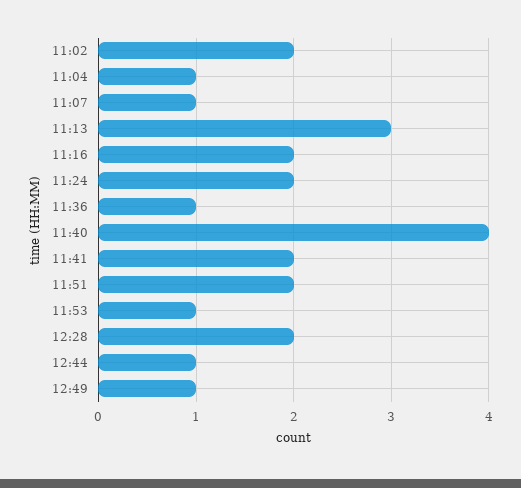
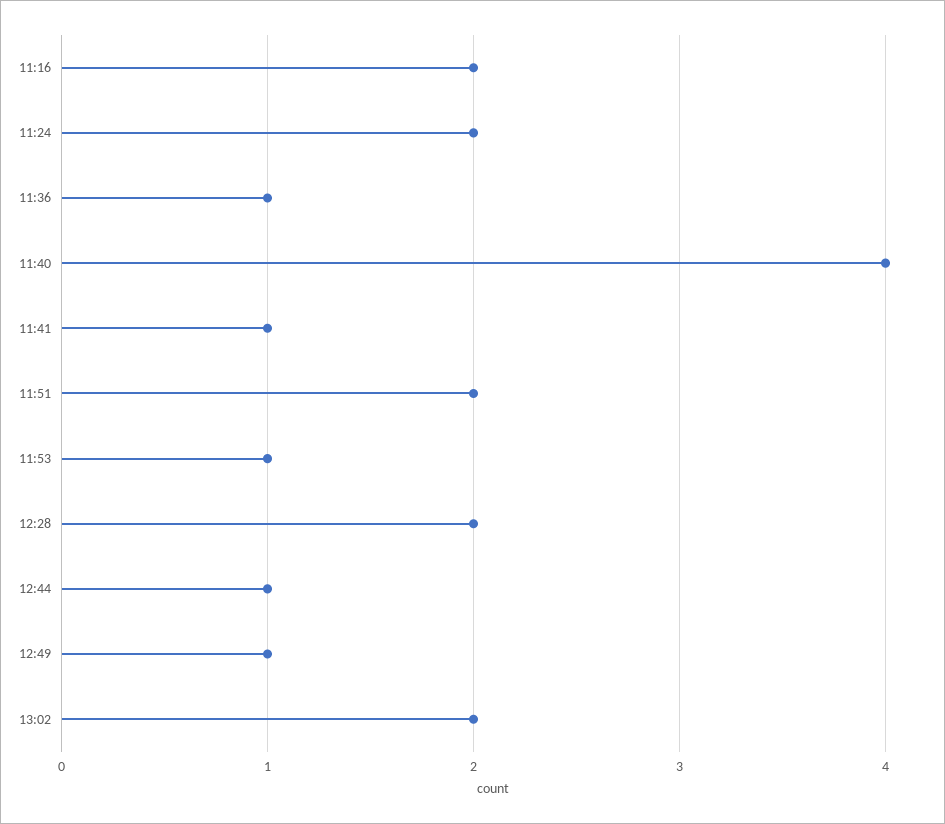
11:02: 2 -> none
11:04: 1 -> none
11:07: 1 -> none
11:13: 3 -> none
11:41: 2 -> 1
13:02: none -> 2

